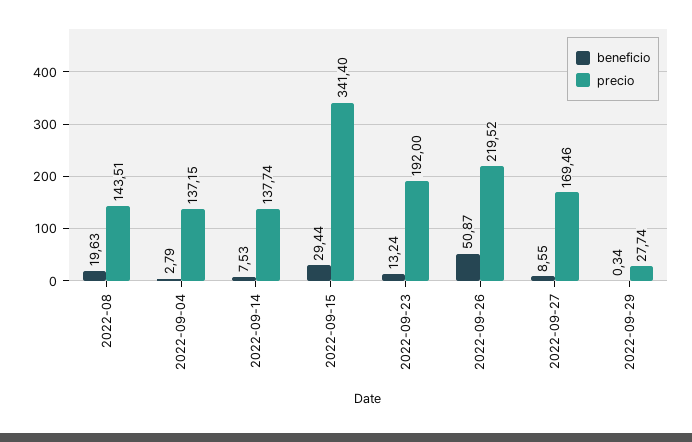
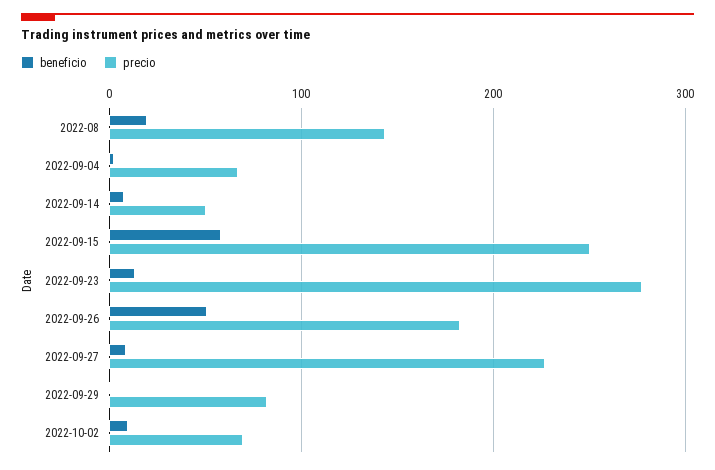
precio, 2022-09-04: 137.15 -> 70
precio, 2022-09-14: 137.74 -> 50
beneficio, 2022-09-15: 29.44 -> 60
precio, 2022-09-15: 341.4 -> 250
precio, 2022-09-23: 192 -> 280
precio, 2022-09-26: 219.52 -> 180
precio, 2022-09-27: 169.46 -> 230
precio, 2022-09-29: 27.74 -> 80
beneficio, 2022-10-02: none -> 10
precio, 2022-10-02: none -> 70

